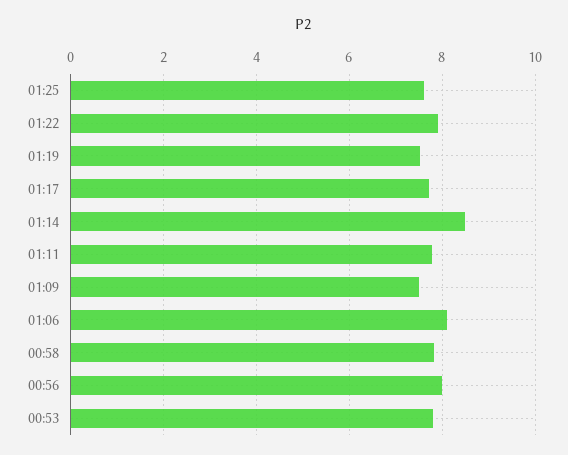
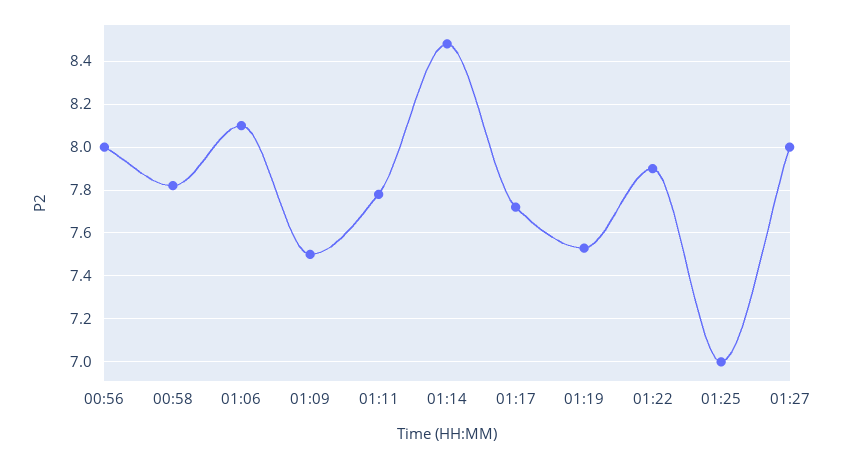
01:25: 7.6 -> 7
00:53: 7.8 -> none
01:27: none -> 8

